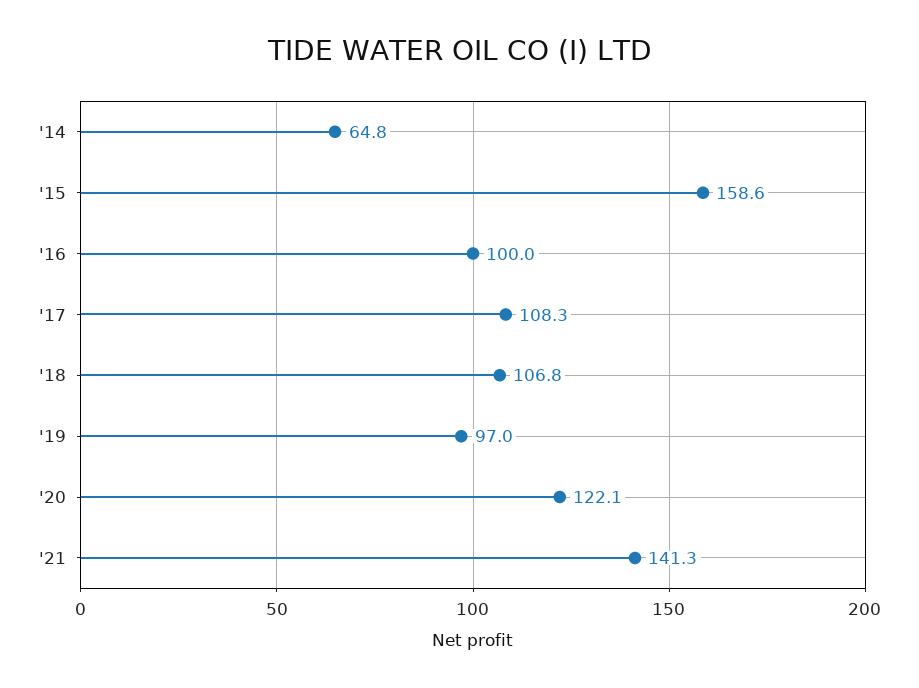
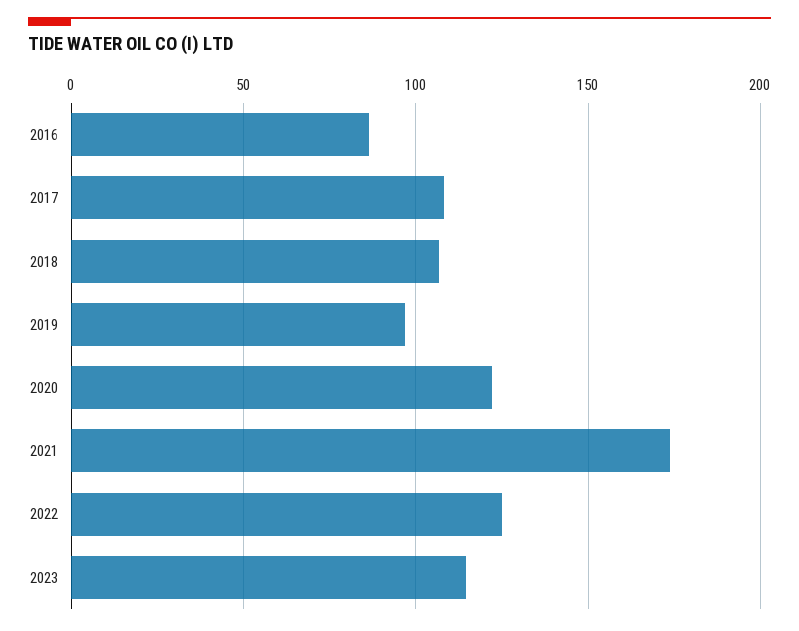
'14: 64.8 -> none
'15: 158.6 -> none
'16: 100 -> 85
'21: 141.3 -> 175
2022: none -> 125
2023: none -> 115

